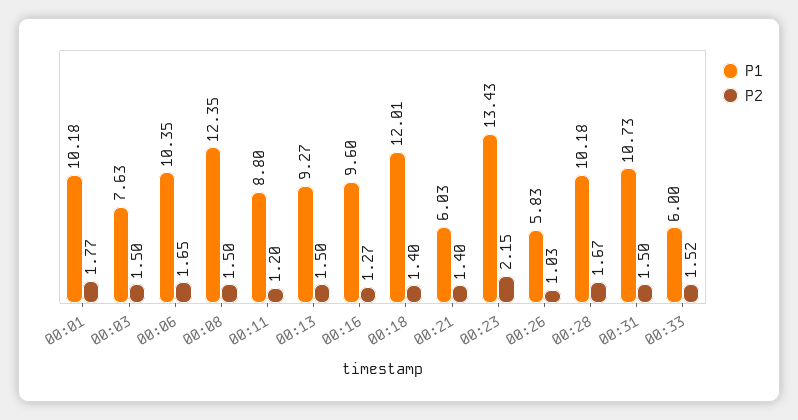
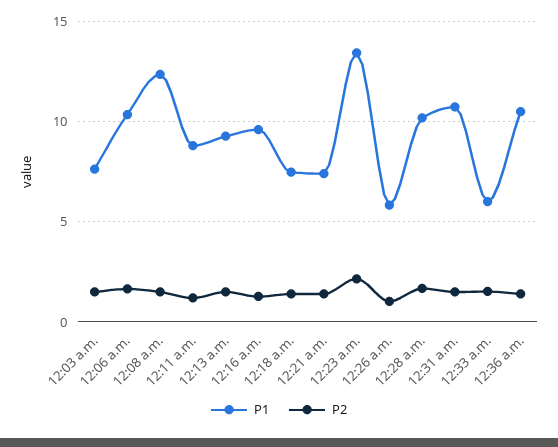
P1, 00:01: 10.18 -> none
P2, 00:01: 1.77 -> none
P1, 00:18: 12.01 -> 7.5
P1, 00:21: 6.03 -> 7.5
P1, 12:36 a.m.: none -> 10.5
P2, 12:36 a.m.: none -> 1.5

